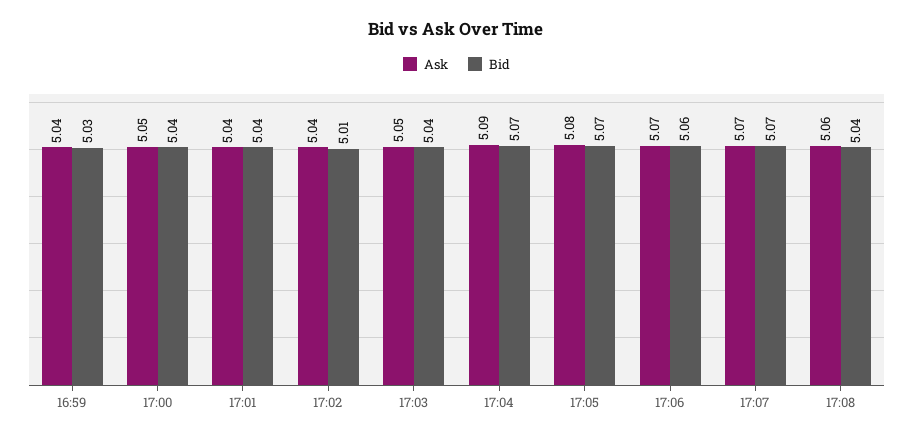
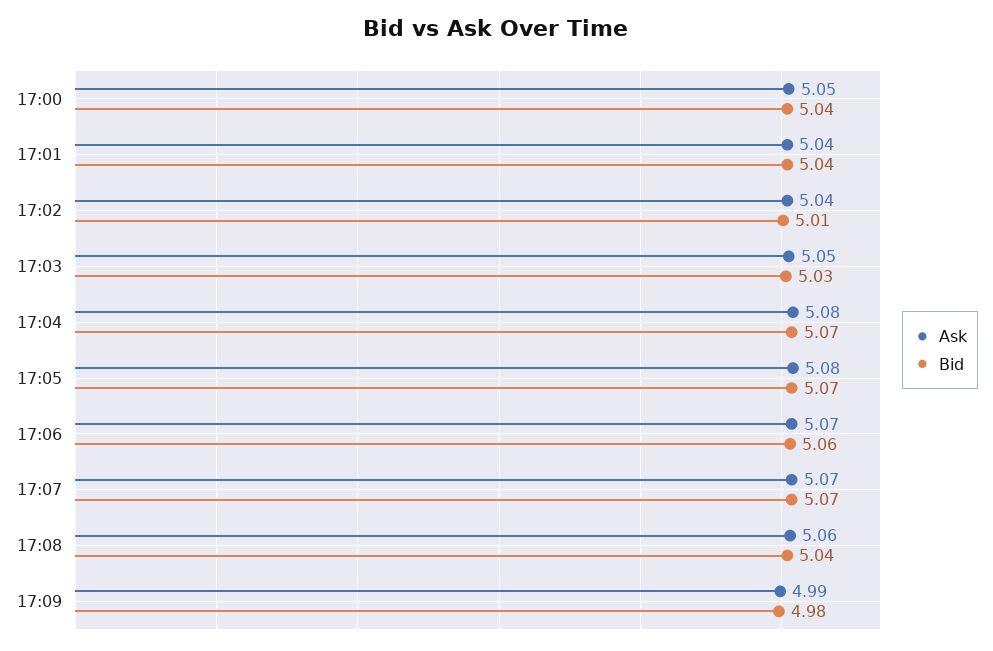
Ask, 16:59: 5.04 -> none
Bid, 16:59: 5.03 -> none
Bid, 17:03: 5.04 -> 5.03
Ask, 17:04: 5.09 -> 5.08
Ask, 17:09: none -> 4.99
Bid, 17:09: none -> 4.98

